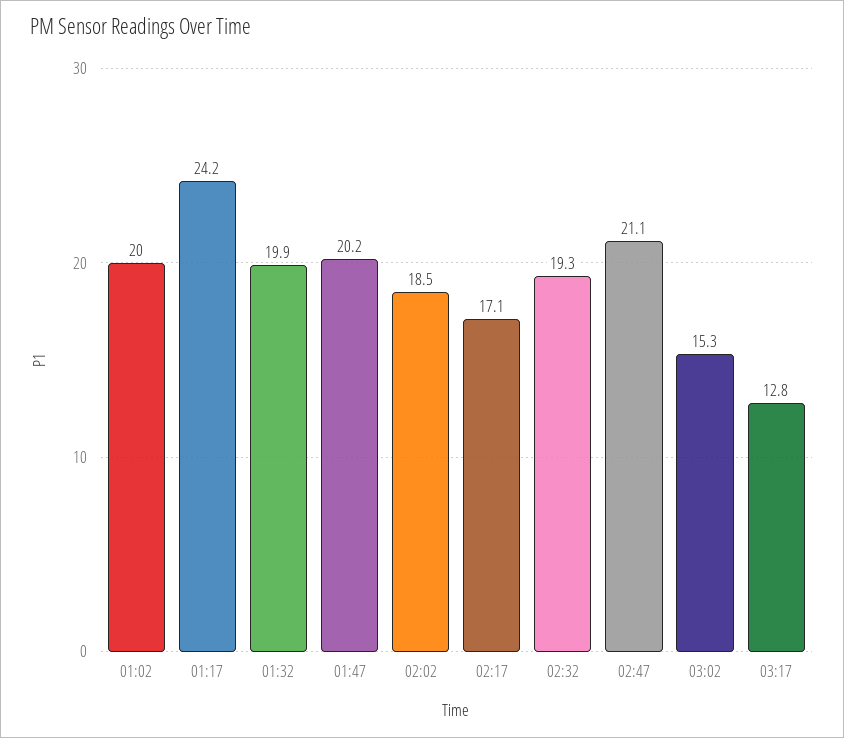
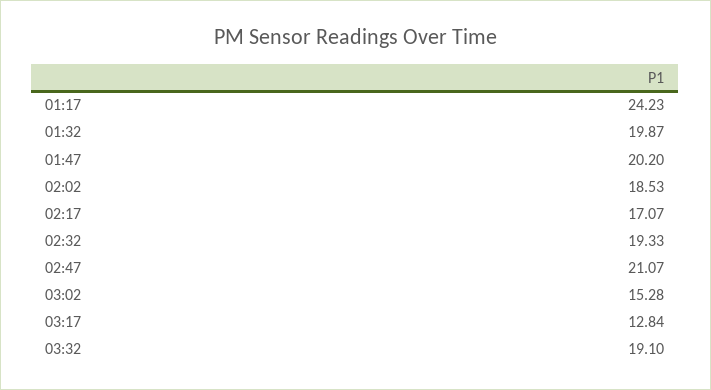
01:02: 20 -> none
03:32: none -> 19.1

